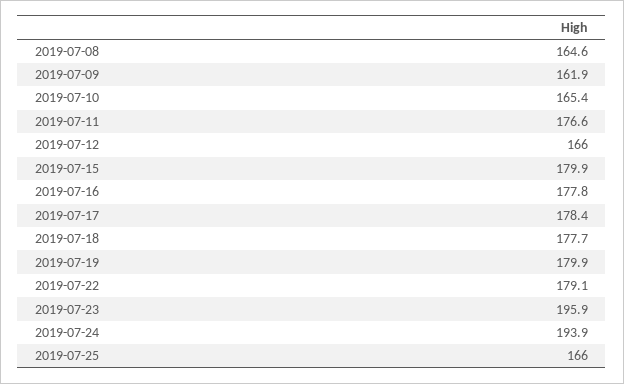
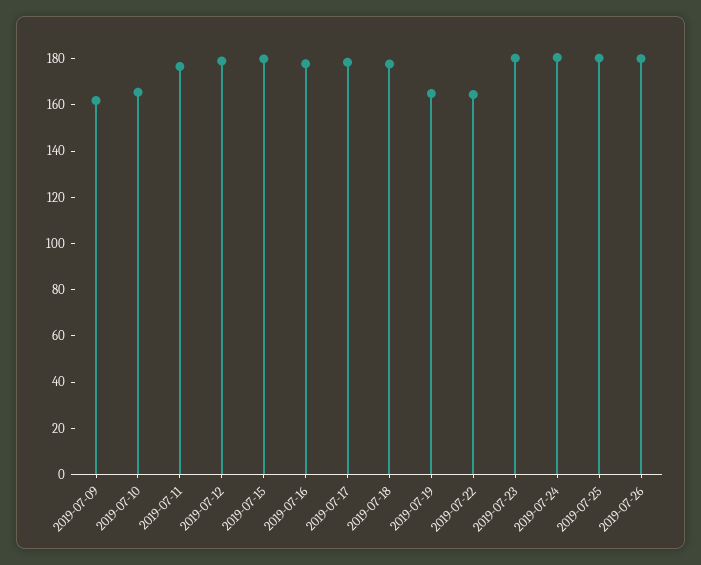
2019-07-08: 164.6 -> none
2019-07-12: 166 -> 180
2019-07-19: 179.9 -> 165
2019-07-22: 179.1 -> 165
2019-07-23: 195.9 -> 180
2019-07-24: 193.9 -> 180
2019-07-25: 166 -> 180
2019-07-26: none -> 180

